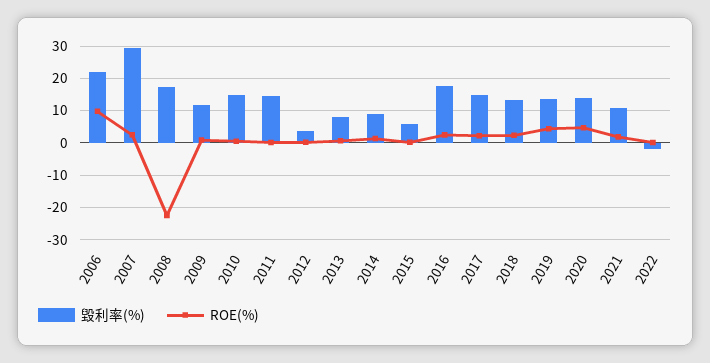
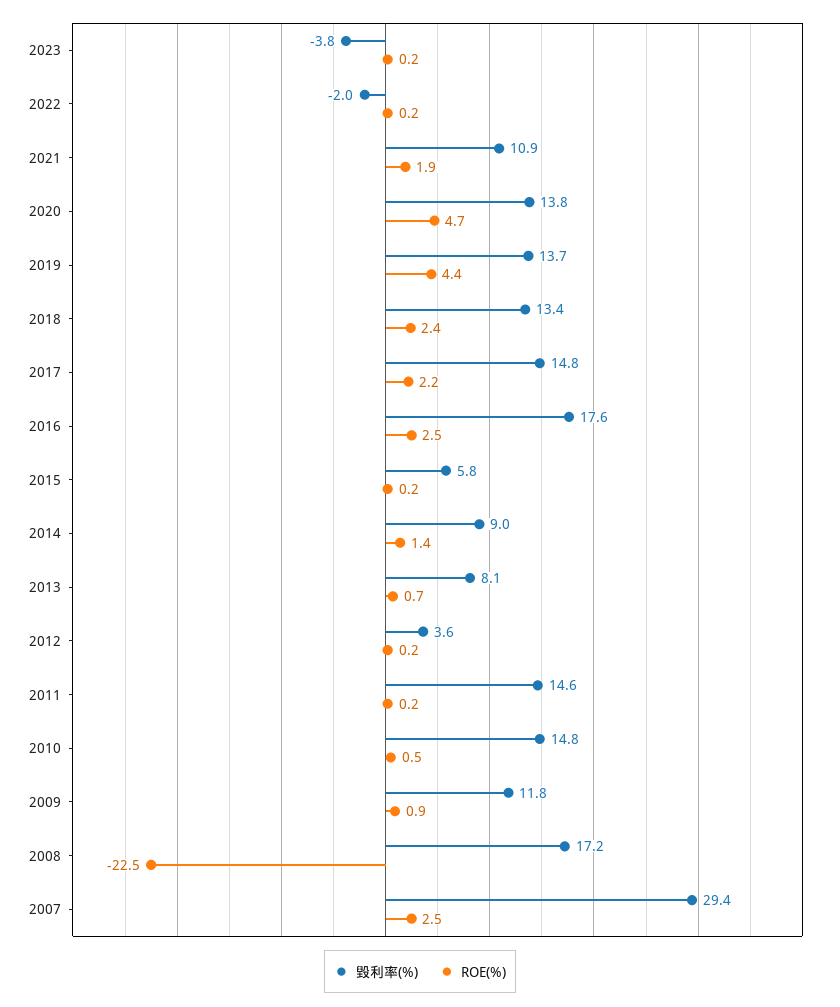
毀利率(%), 2006: 22 -> none
ROE(%), 2006: 10 -> none
毀利率(%), 2023: none -> -3.8
ROE(%), 2023: none -> 0.2

